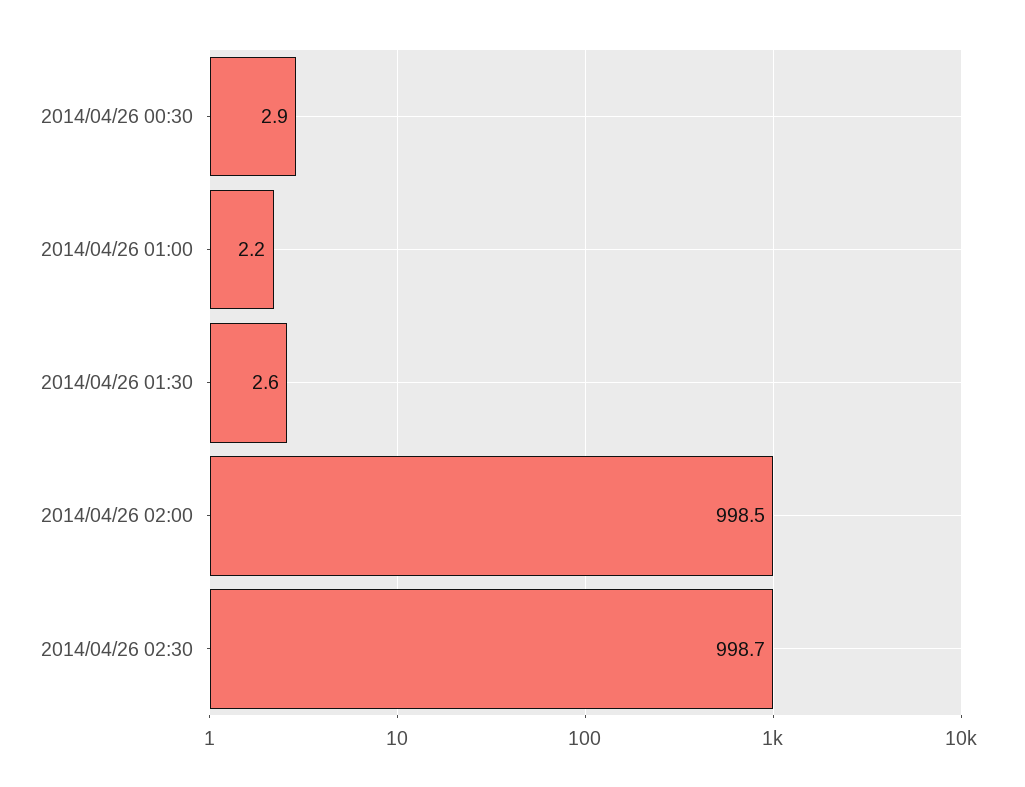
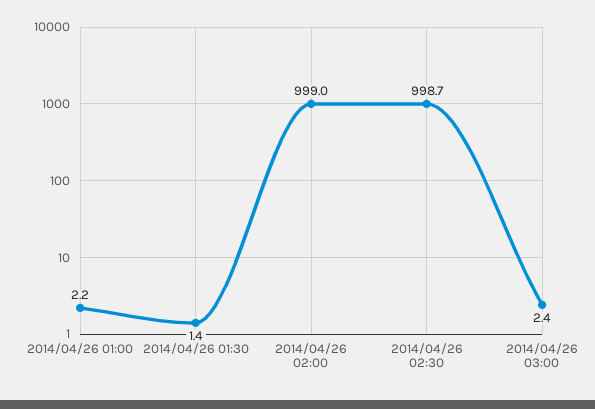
2014/04/26 00:30: 2.9 -> none
2014/04/26 01:30: 2.6 -> 1.4
2014/04/26 02:00: 998.5 -> 999
2014/04/26 03:00: none -> 2.4

